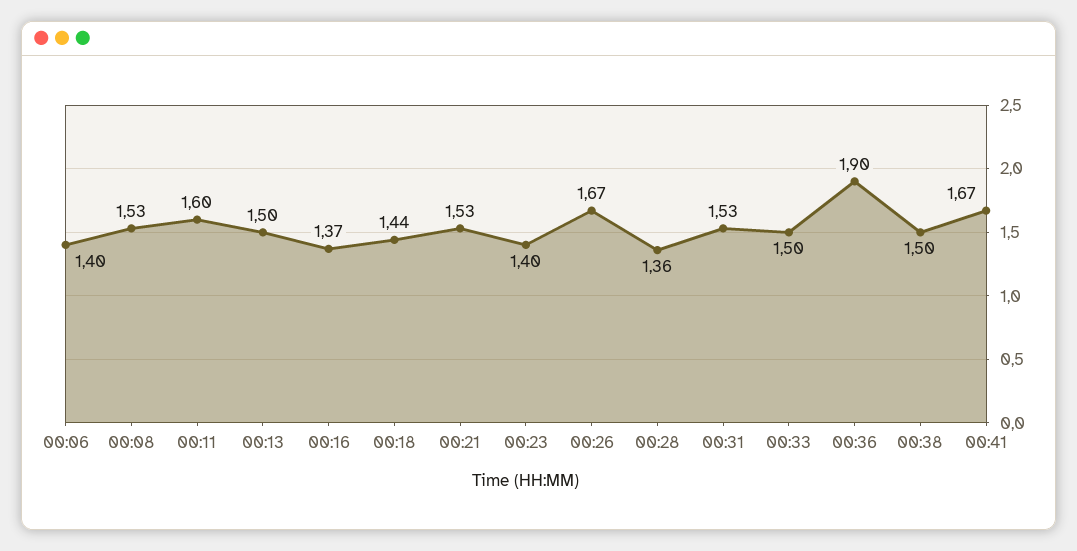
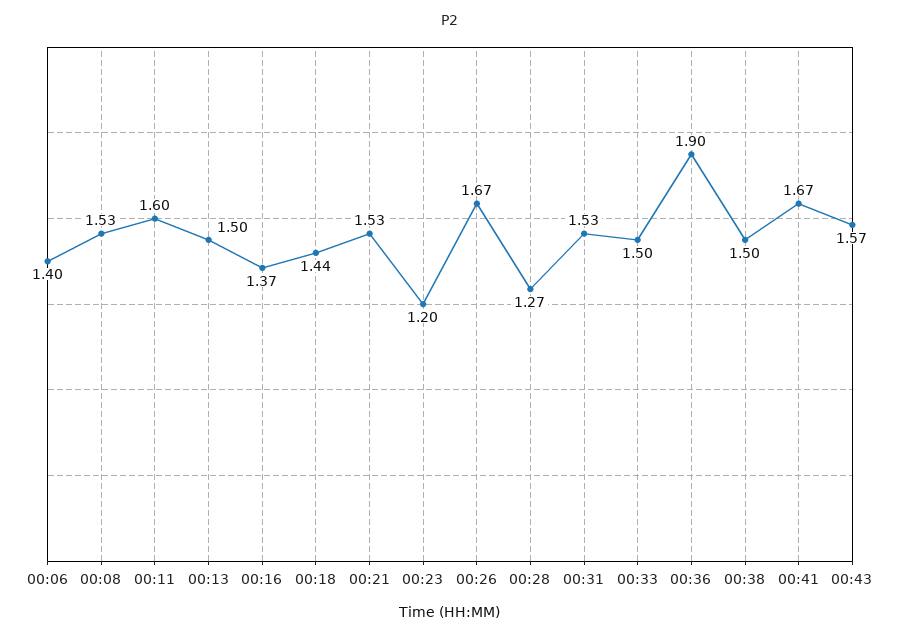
00:23: 1.4 -> 1.2
00:28: 1.36 -> 1.27
00:43: none -> 1.57

